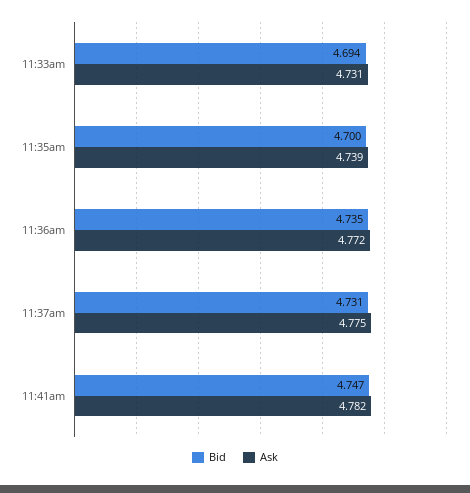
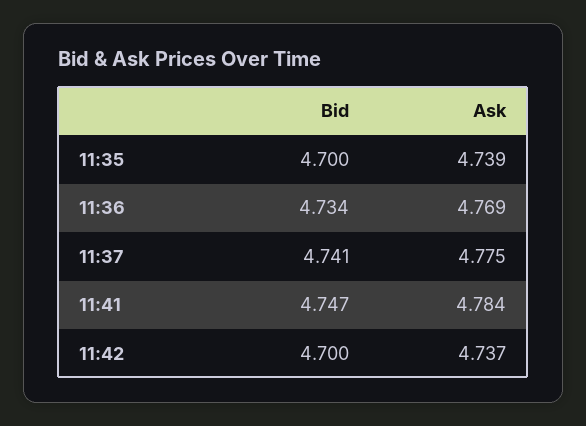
Bid, 11:33am: 4.694 -> none
Ask, 11:33am: 4.731 -> none
Bid, 11:36am: 4.735 -> 4.734
Ask, 11:36am: 4.772 -> 4.769
Bid, 11:37am: 4.731 -> 4.741
Ask, 11:41am: 4.782 -> 4.784
Bid, 11:42: none -> 4.7
Ask, 11:42: none -> 4.737

